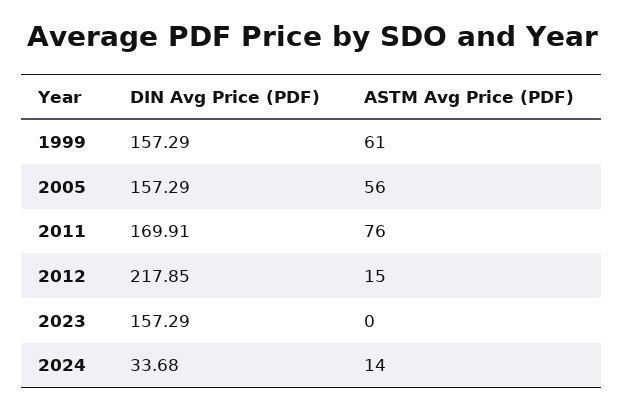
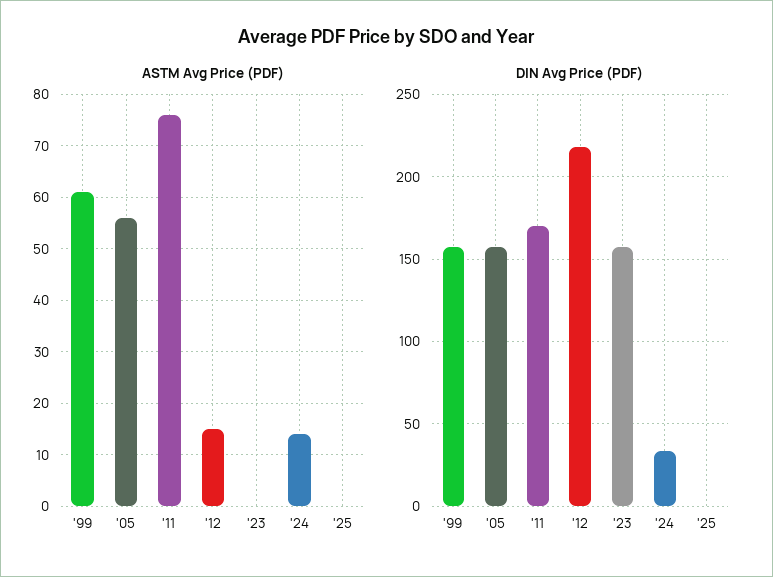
ASTM Avg Price (PDF), '25: none -> 0
DIN Avg Price (PDF), '25: none -> 0

